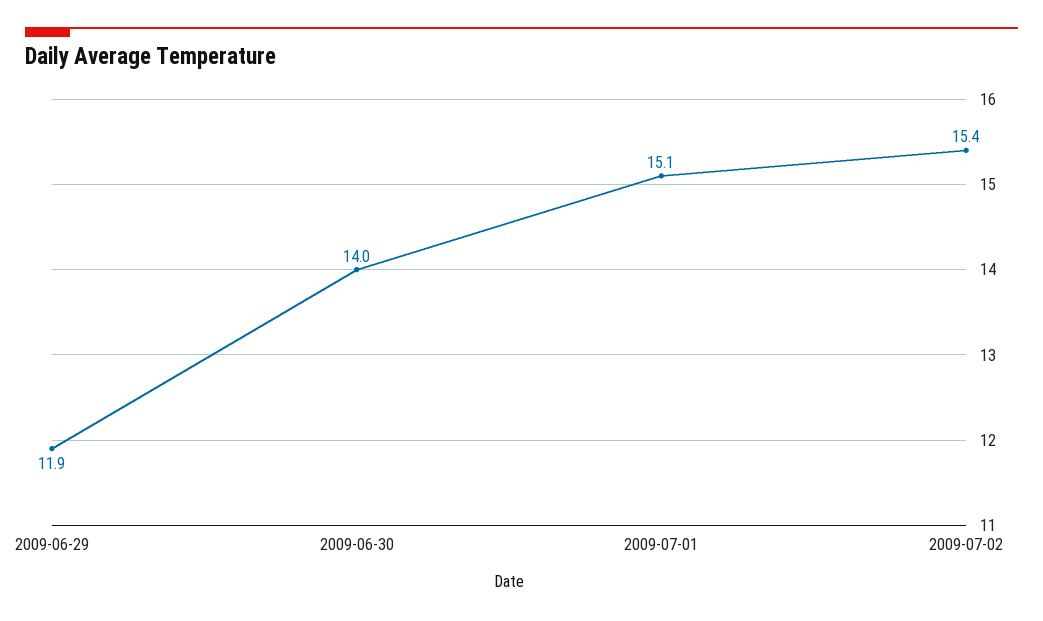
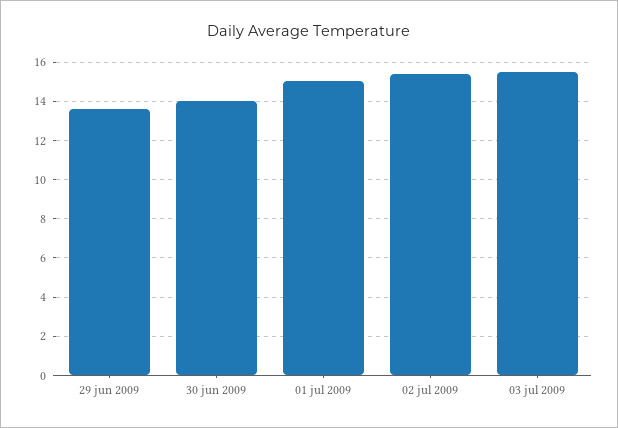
2009-06-29: 11.9 -> 13.5
03 jul 2009: none -> 15.5

